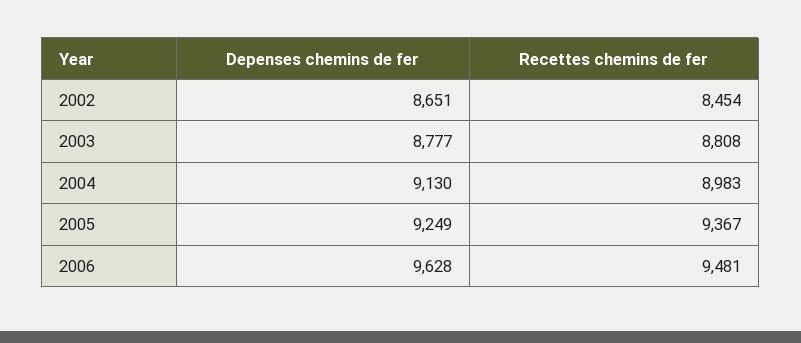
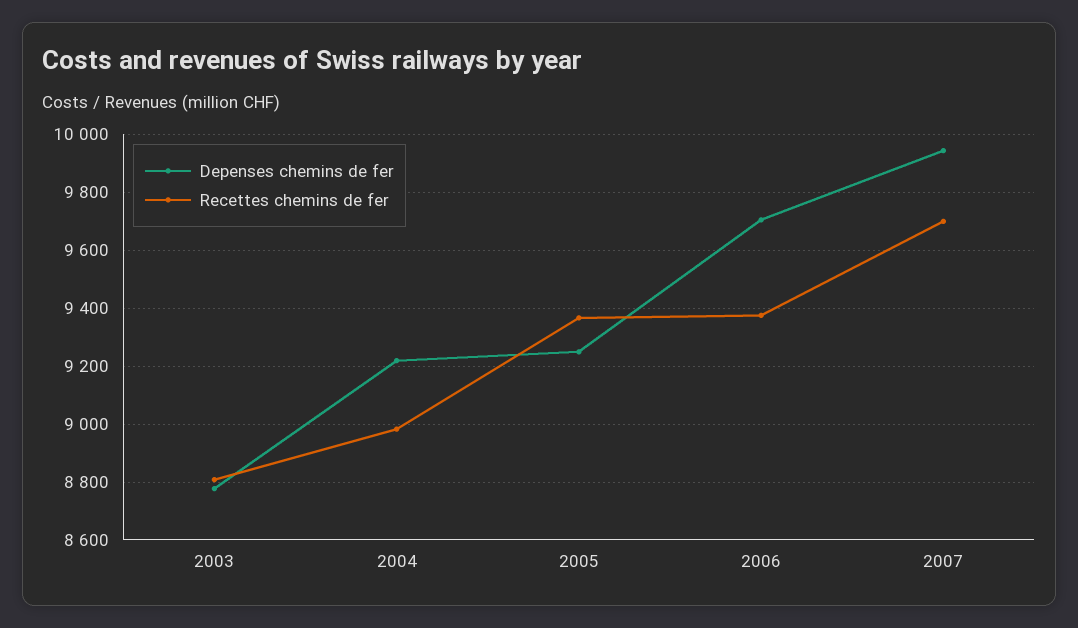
Depenses chemins de fer, 2002: 8651 -> none
Recettes chemins de fer, 2002: 8454 -> none
Depenses chemins de fer, 2004: 9130 -> 9225
Depenses chemins de fer, 2006: 9628 -> 9700
Recettes chemins de fer, 2006: 9481 -> 9375
Depenses chemins de fer, 2007: none -> 9950
Recettes chemins de fer, 2007: none -> 9700

